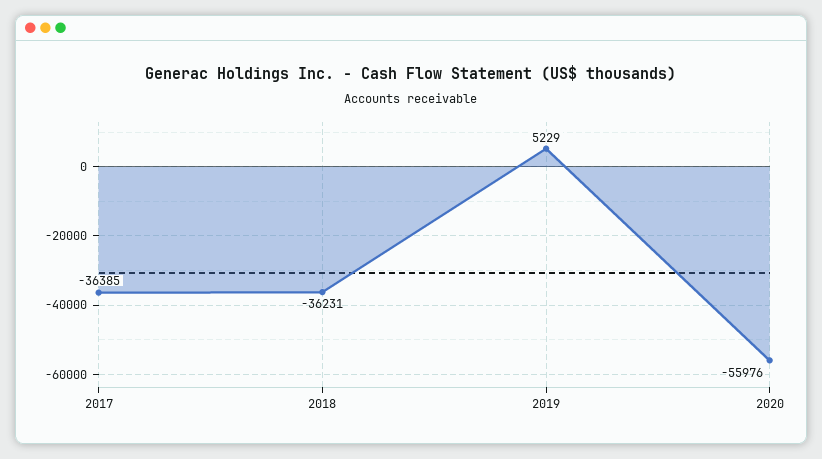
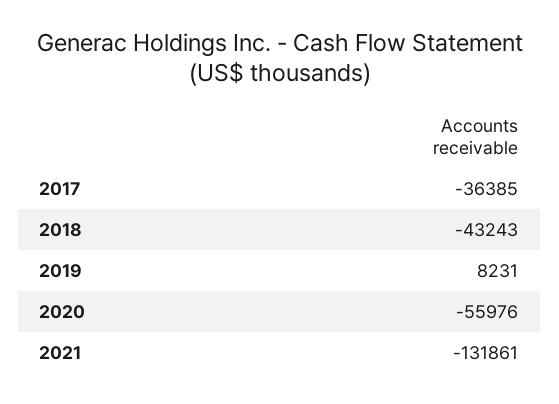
2018: -36231 -> -43243
2019: 5229 -> 8231
2021: none -> -131861

